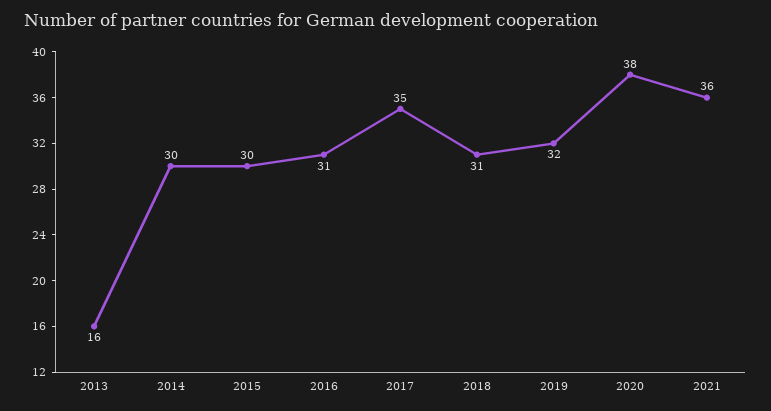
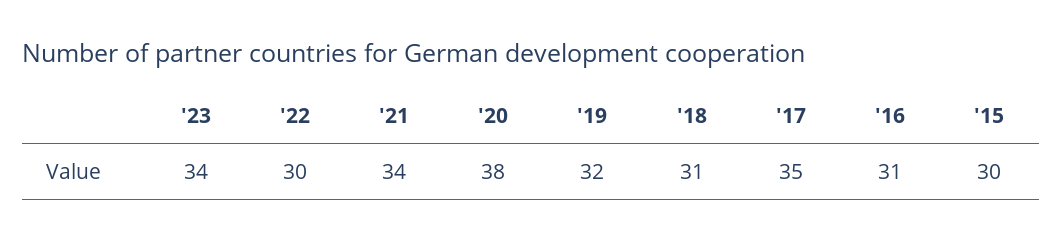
2013: 16 -> none
2014: 30 -> none
2021: 36 -> 34
'23: none -> 34
'22: none -> 30

